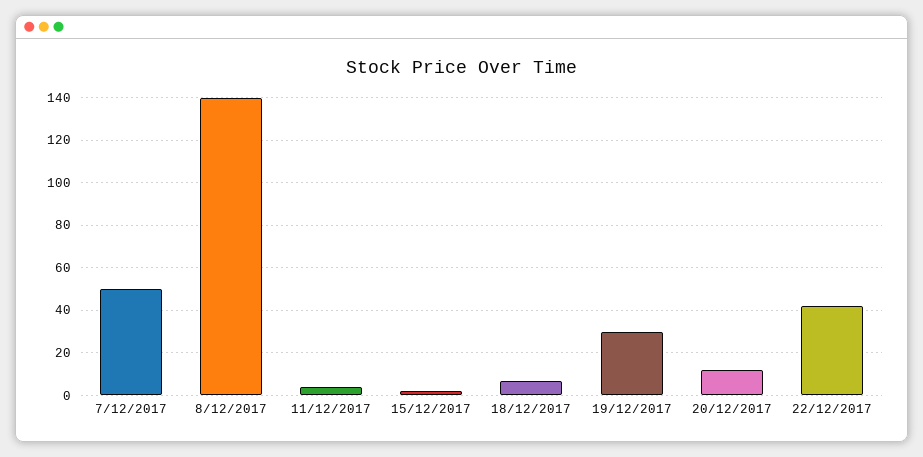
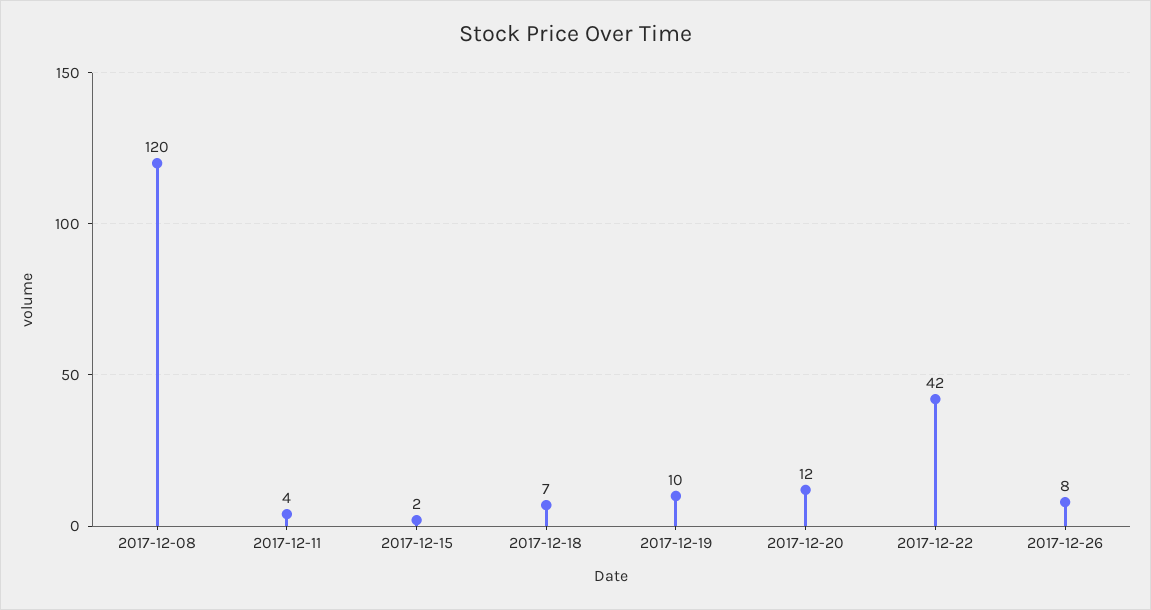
7/12/2017: 50 -> none
8/12/2017: 140 -> 120
19/12/2017: 30 -> 10
2017-12-26: none -> 8

